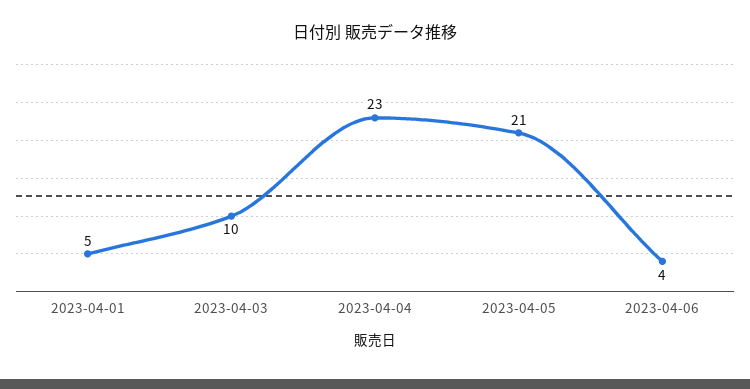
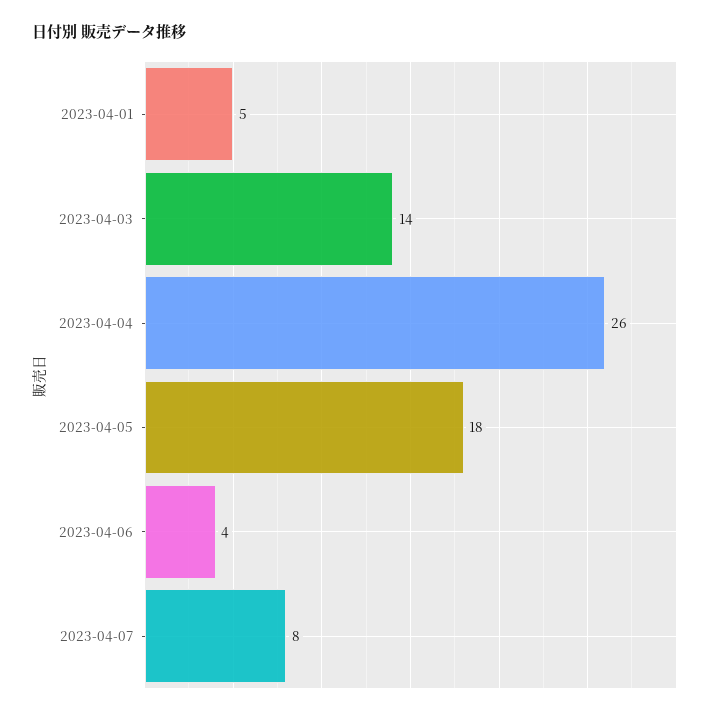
2023-04-03: 10 -> 14
2023-04-04: 23 -> 26
2023-04-05: 21 -> 18
2023-04-07: none -> 8

